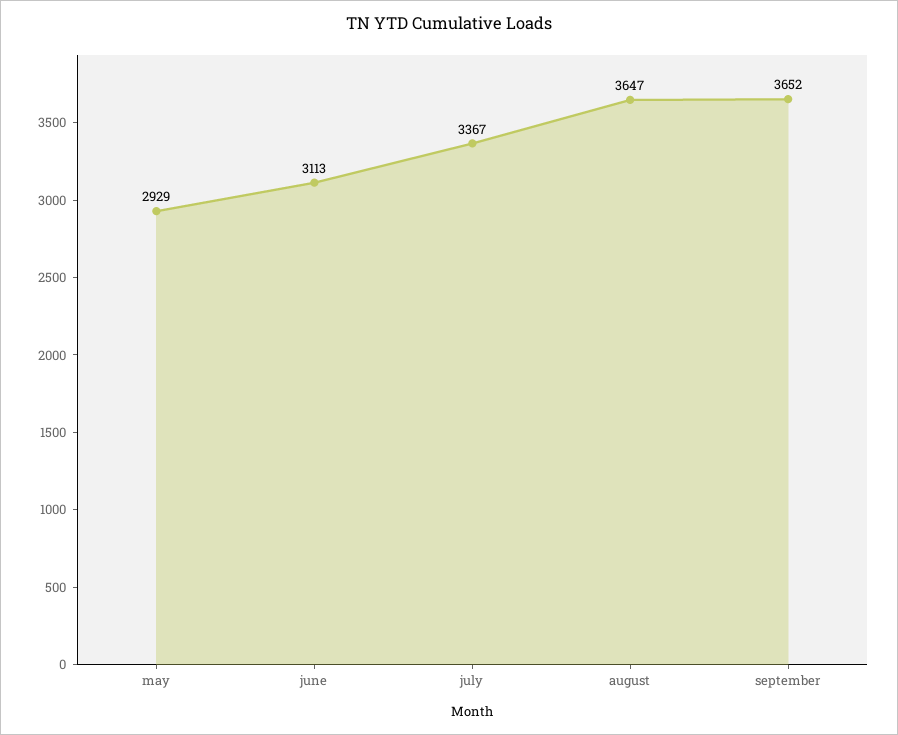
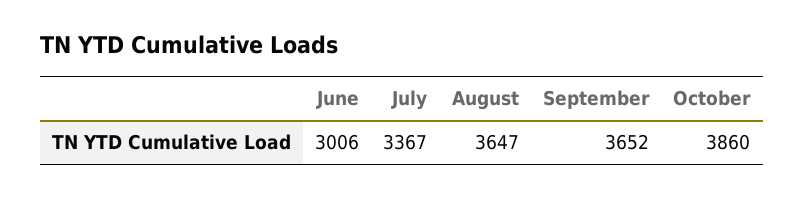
may: 2929 -> none
june: 3113 -> 3006
October: none -> 3860

